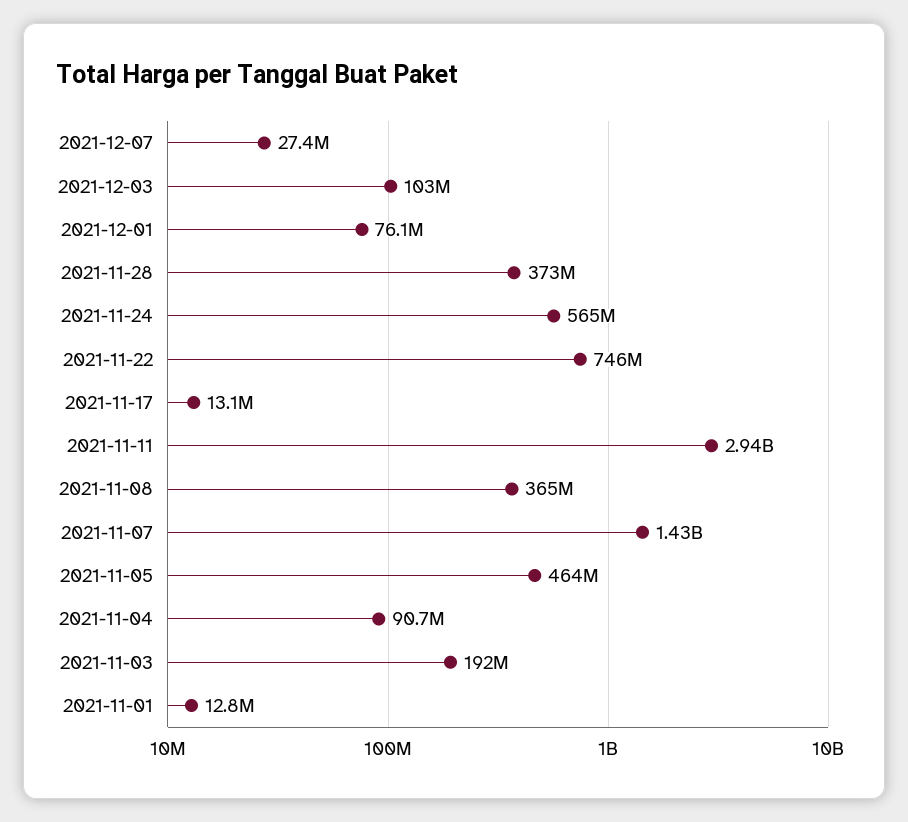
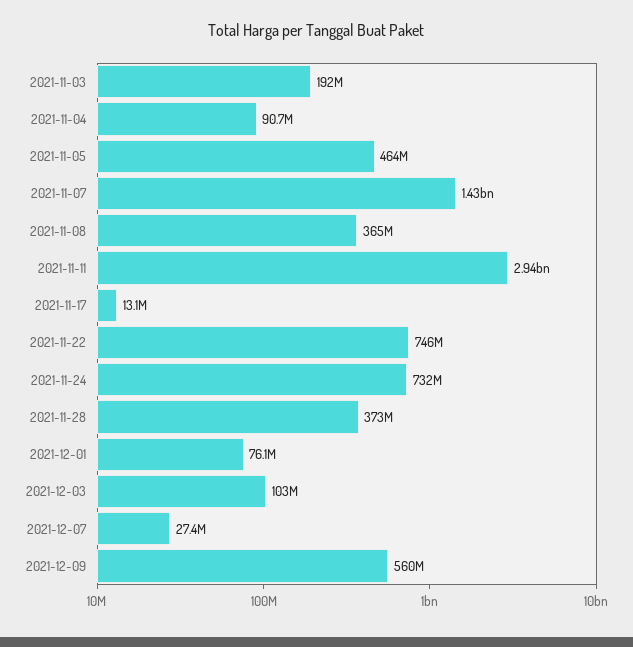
2021-11-24: 565000000 -> 732000000
2021-11-01: 12800000 -> none
2021-12-09: none -> 560000000

